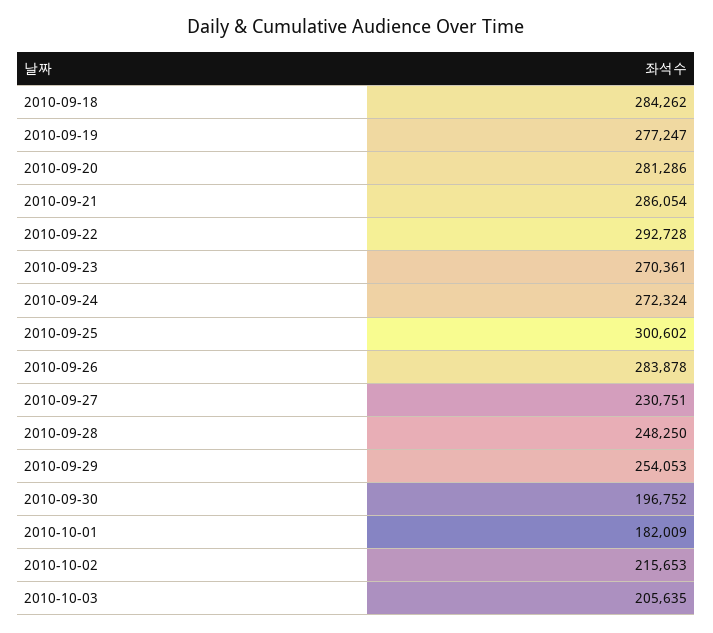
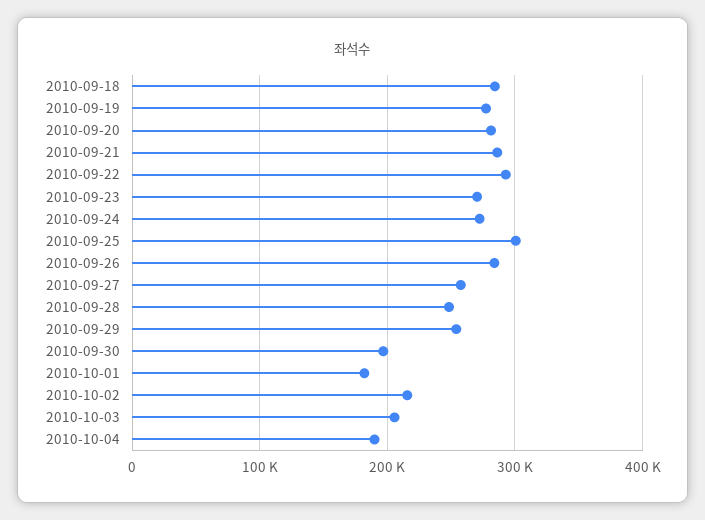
2010-09-27: 230751 -> 260000
2010-10-04: none -> 190000

